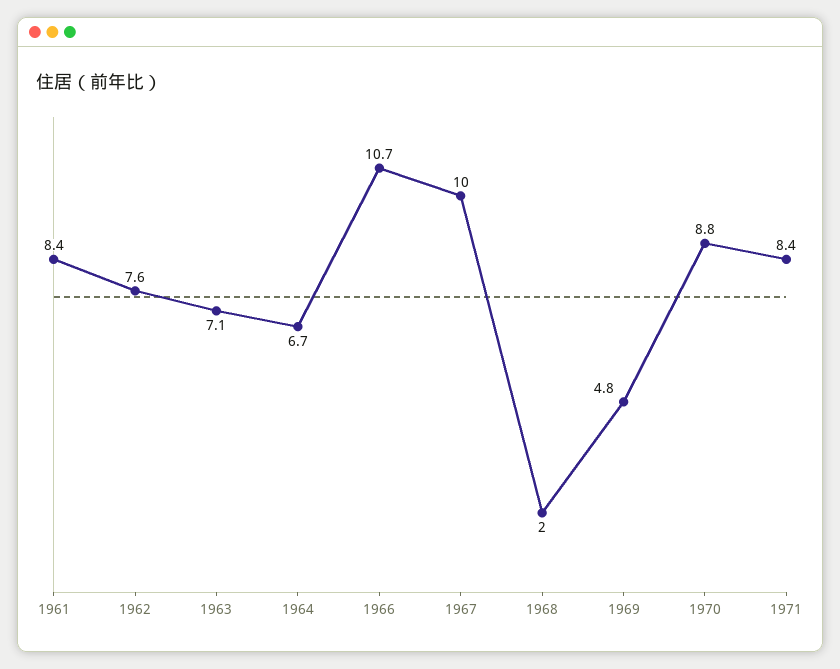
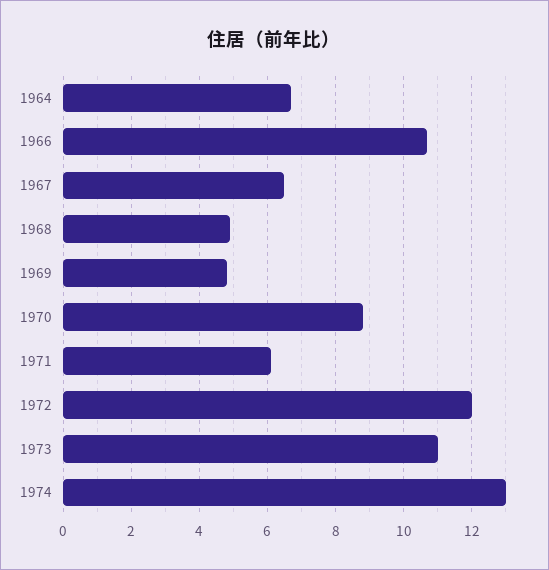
1961: 8.4 -> none
1962: 7.6 -> none
1963: 7.1 -> none
1967: 10 -> 6.5
1968: 2 -> 5
1971: 8.4 -> 6
1972: none -> 12
1973: none -> 11
1974: none -> 13

